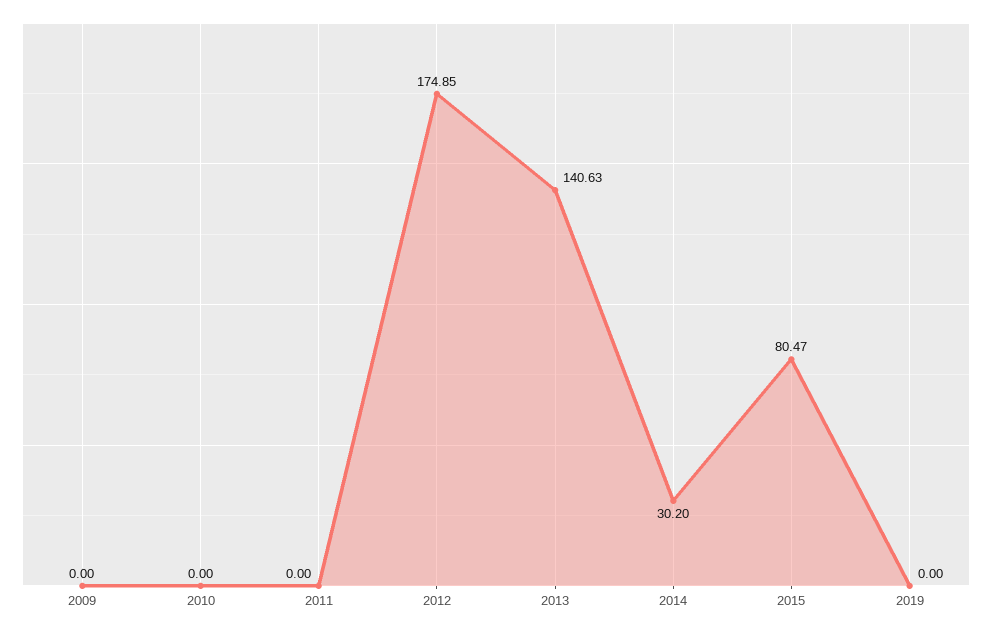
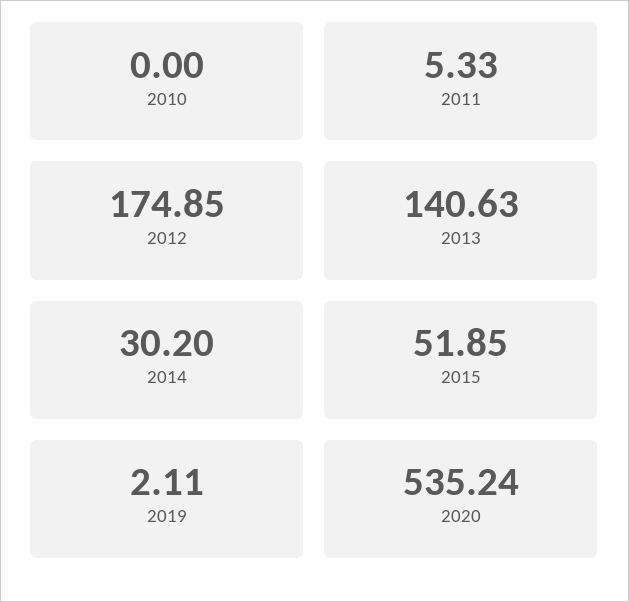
2009: 0 -> none
2011: 0 -> 5.33
2015: 80.47 -> 51.85
2019: 0 -> 2.11
2020: none -> 535.24

